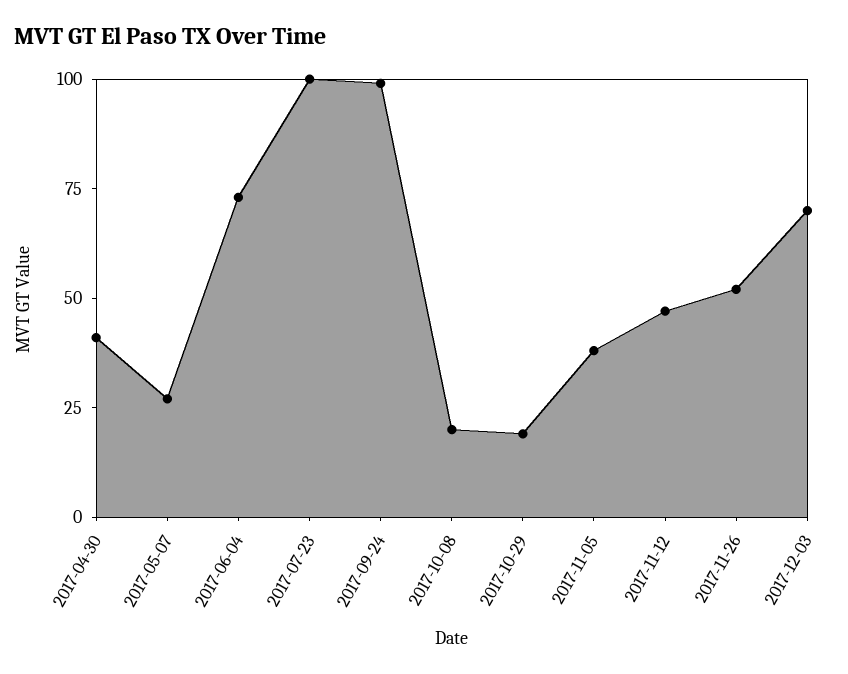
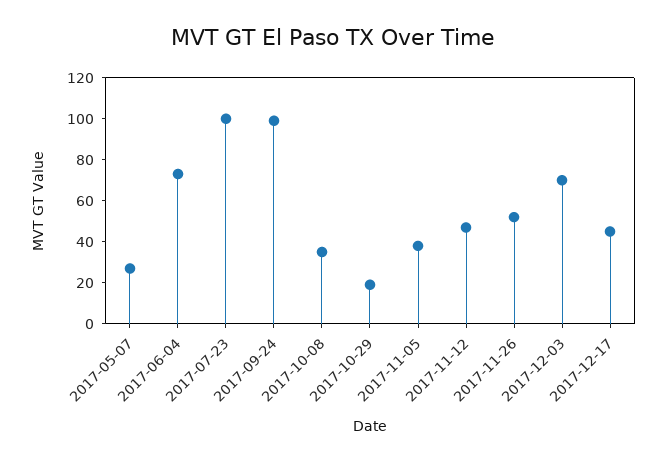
2017-04-30: 40 -> none
2017-10-08: 20 -> 35
2017-12-17: none -> 45

